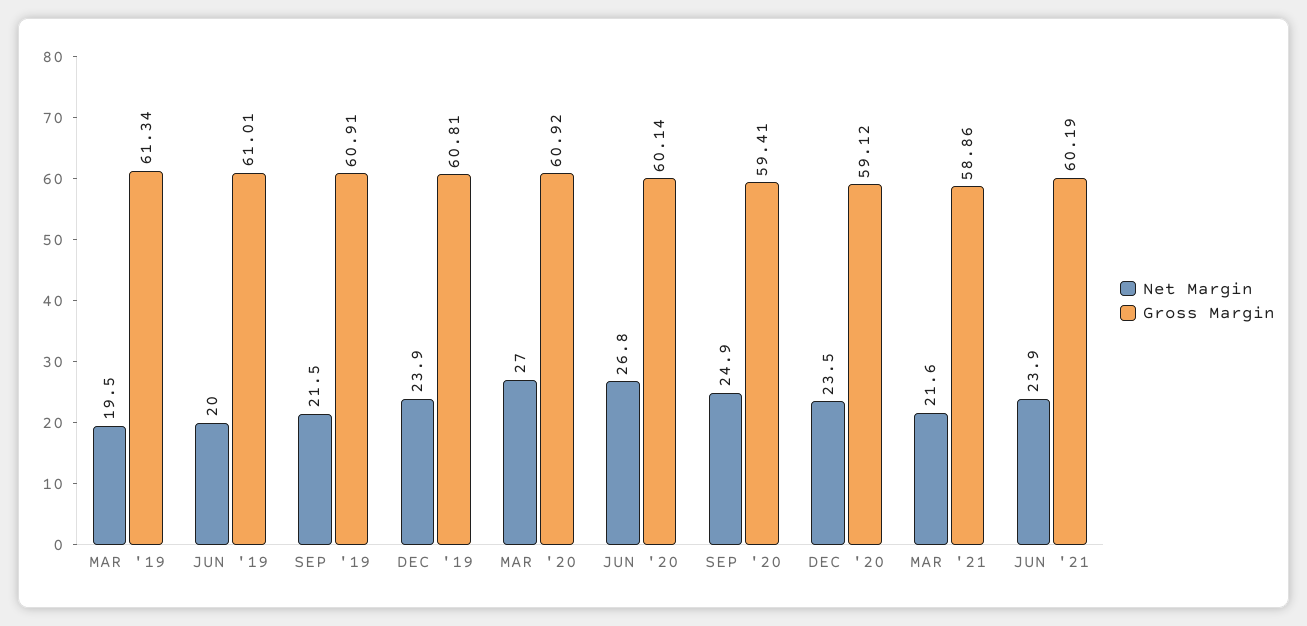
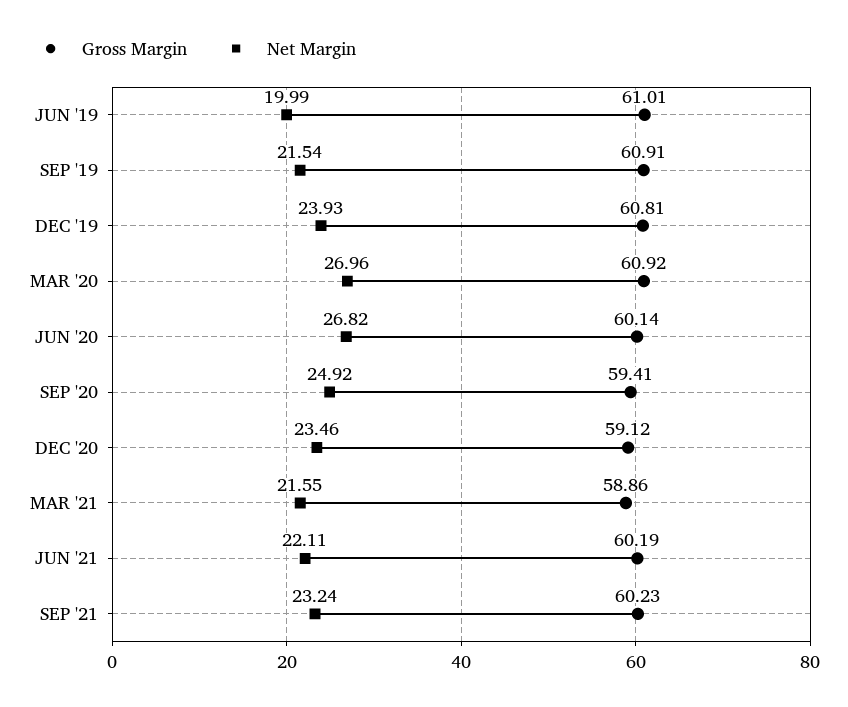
Net Margin, MAR '19: 19.5 -> none
Gross Margin, MAR '19: 61.34 -> none
Net Margin, JUN '21: 23.9 -> 22.11
Gross Margin, SEP '21: none -> 60.23
Net Margin, SEP '21: none -> 23.24

